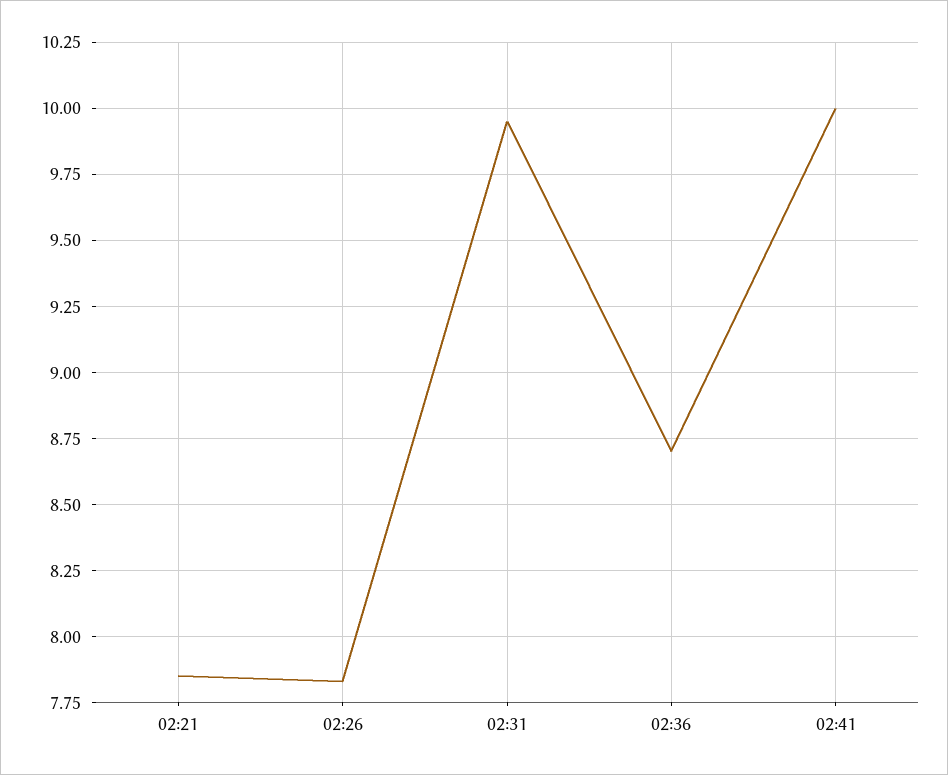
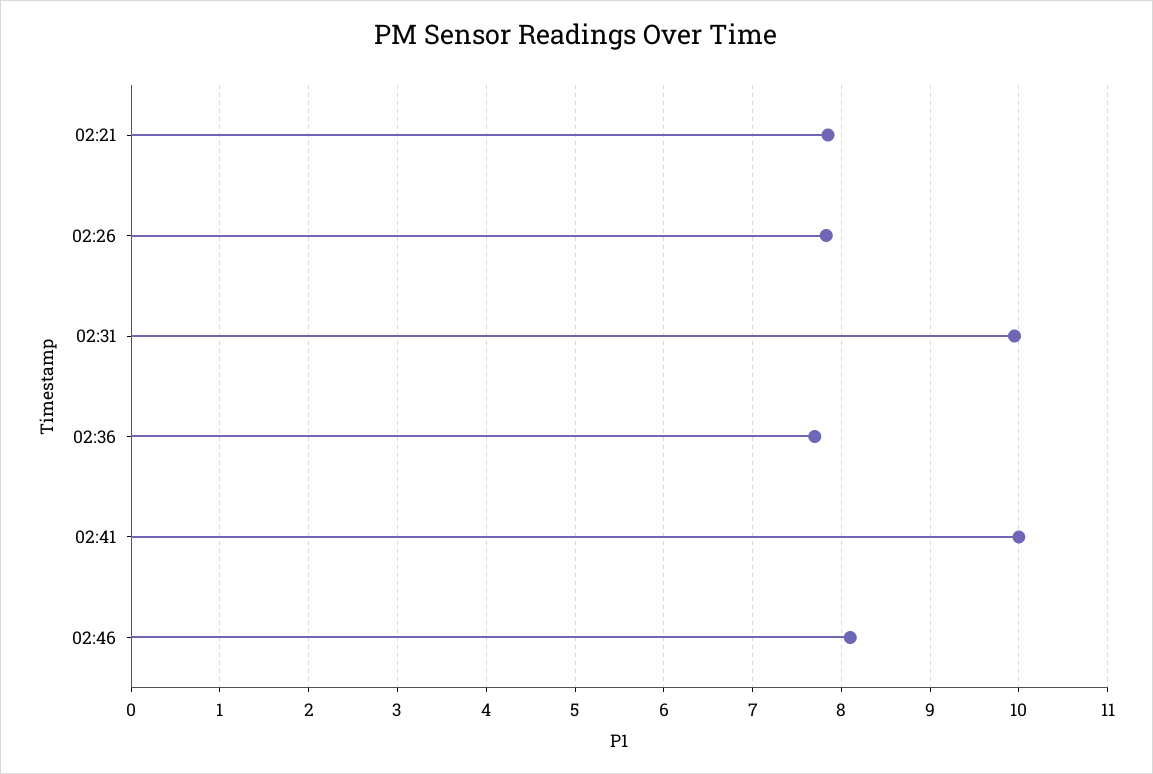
02:36: 8.7 -> 7.7
02:46: none -> 8.1

